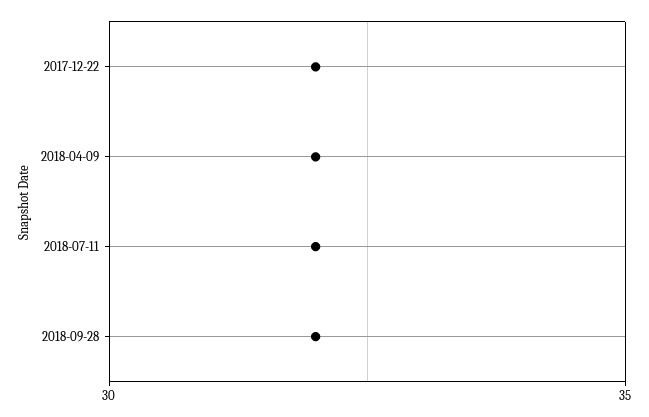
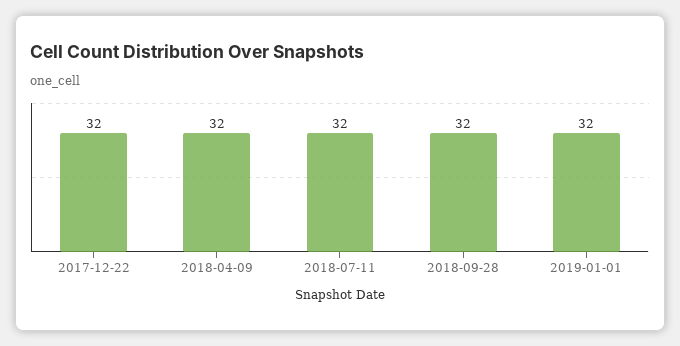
2019-01-01: none -> 32

